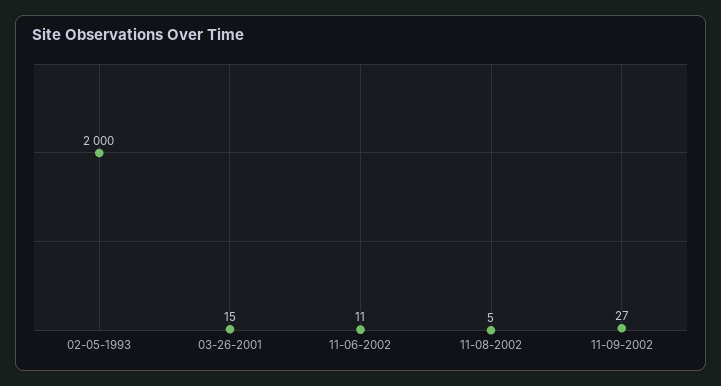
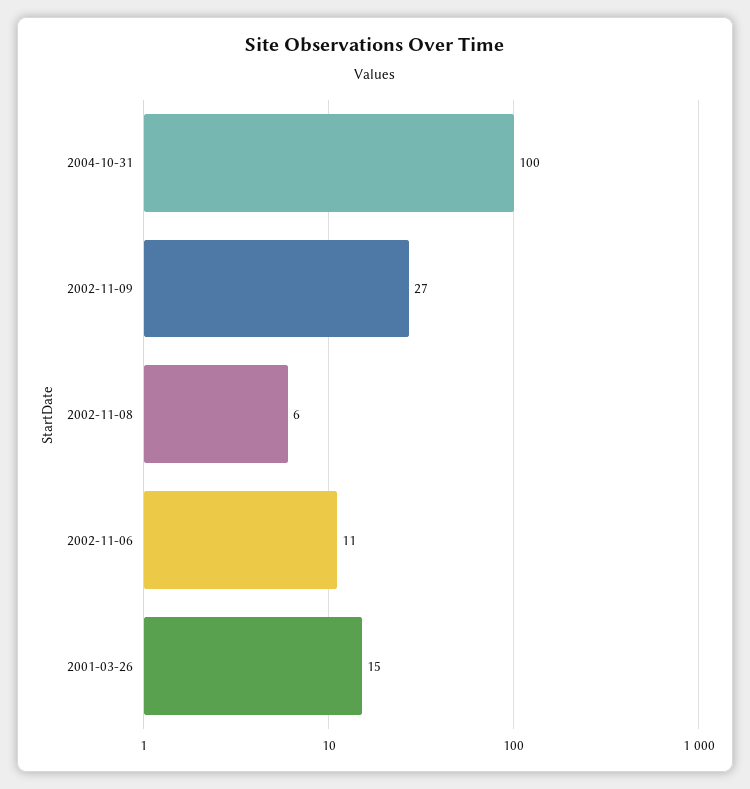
02-05-1993: 2000 -> none
11-08-2002: 5 -> 6
2004-10-31: none -> 100

